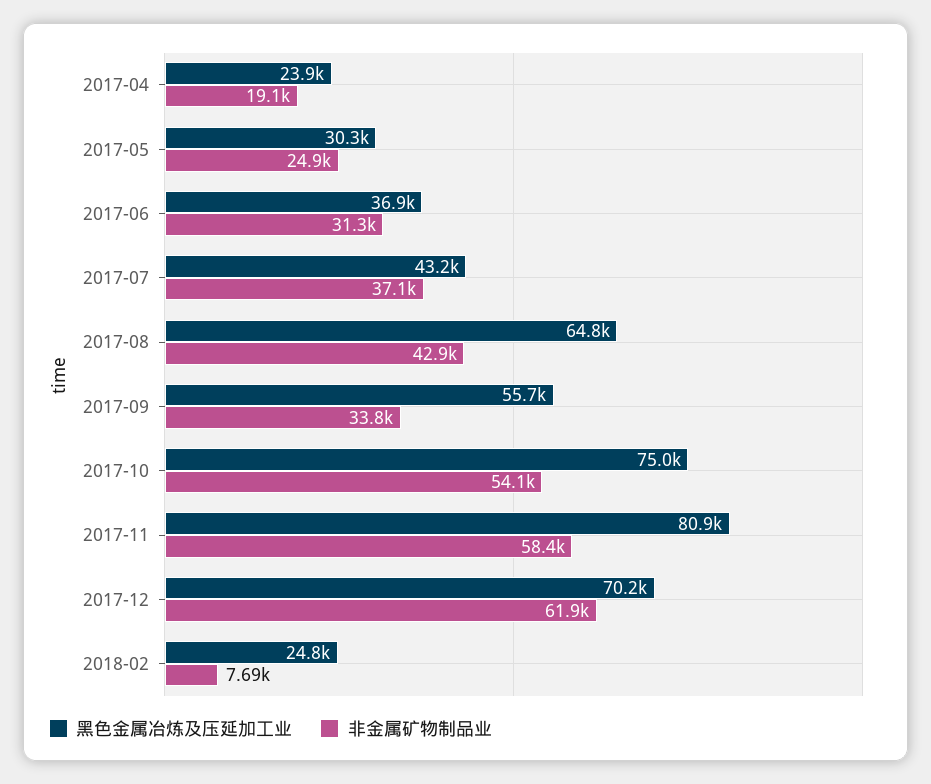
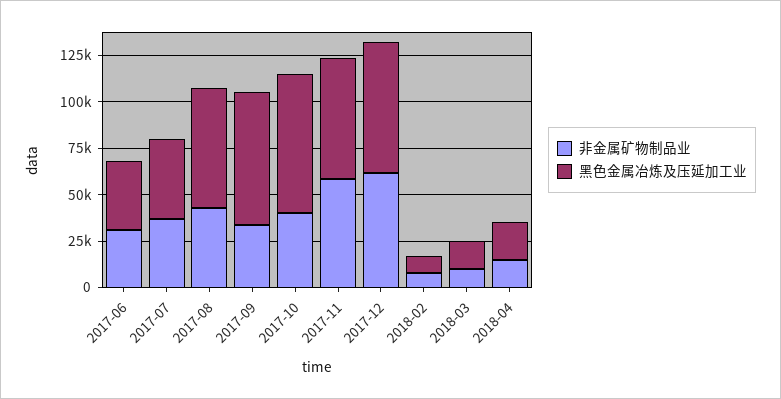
黑色金属冶炼及压延加工业, 2017-04: 23900 -> none
非金属矿物制品业, 2017-04: 19100 -> none
黑色金属冶炼及压延加工业, 2017-05: 30300 -> none
非金属矿物制品业, 2017-05: 24900 -> none
黑色金属冶炼及压延加工业, 2017-09: 55700 -> 70000
非金属矿物制品业, 2017-10: 54100 -> 40000
黑色金属冶炼及压延加工业, 2017-11: 80900 -> 65000
黑色金属冶炼及压延加工业, 2018-02: 24800 -> 10000
非金属矿物制品业, 2018-03: none -> 10000
黑色金属冶炼及压延加工业, 2018-03: none -> 15000
非金属矿物制品业, 2018-04: none -> 15000
黑色金属冶炼及压延加工业, 2018-04: none -> 20000

